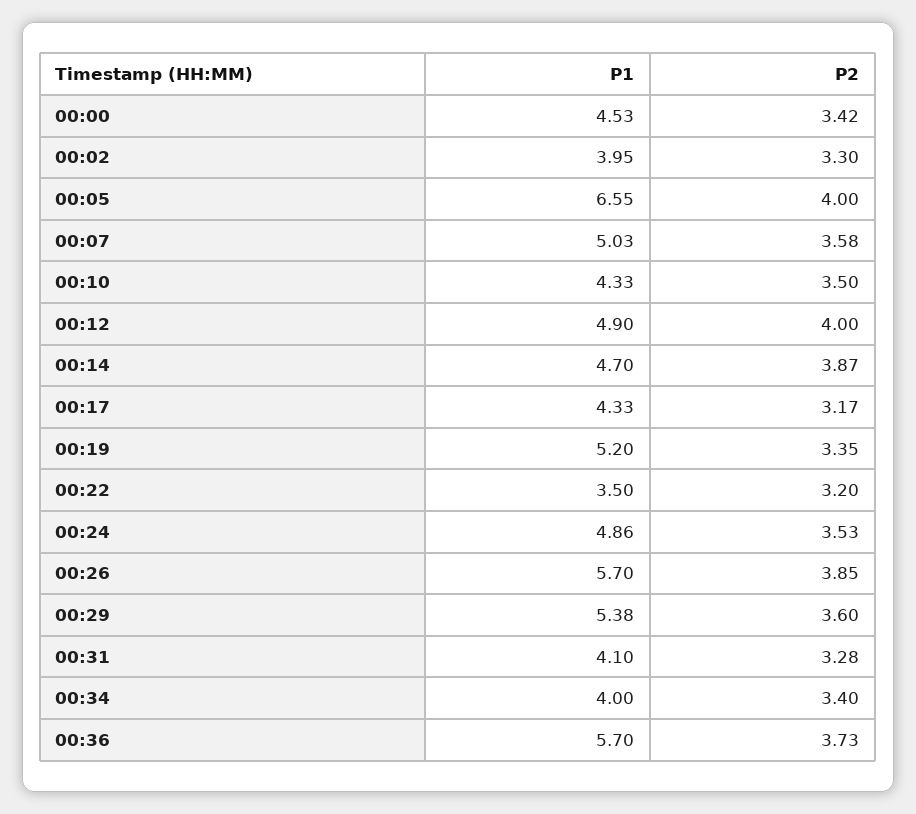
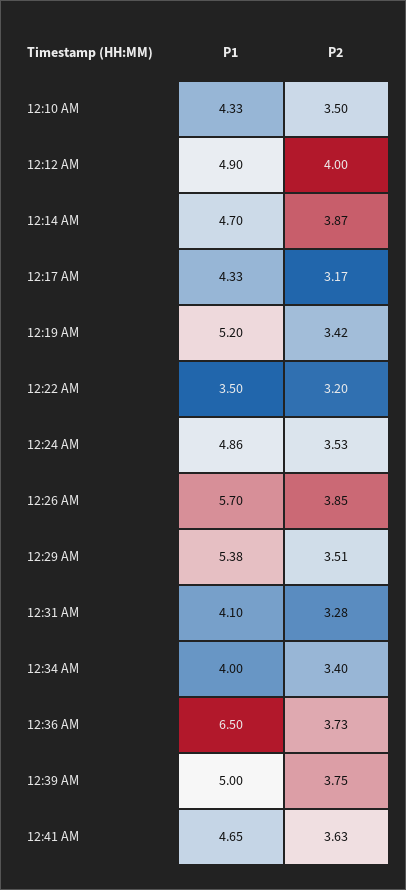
P1, 00:00: 4.53 -> none
P2, 00:00: 3.42 -> none
P1, 00:02: 3.95 -> none
P2, 00:02: 3.3 -> none
P1, 00:05: 6.55 -> none
P2, 00:05: 4 -> none
P1, 00:07: 5.03 -> none
P2, 00:07: 3.58 -> none
P2, 00:19: 3.35 -> 3.42
P2, 00:29: 3.6 -> 3.51
P1, 00:36: 5.7 -> 6.5
P1, 12:39 AM: none -> 5
P2, 12:39 AM: none -> 3.75
P1, 12:41 AM: none -> 4.65
P2, 12:41 AM: none -> 3.63

